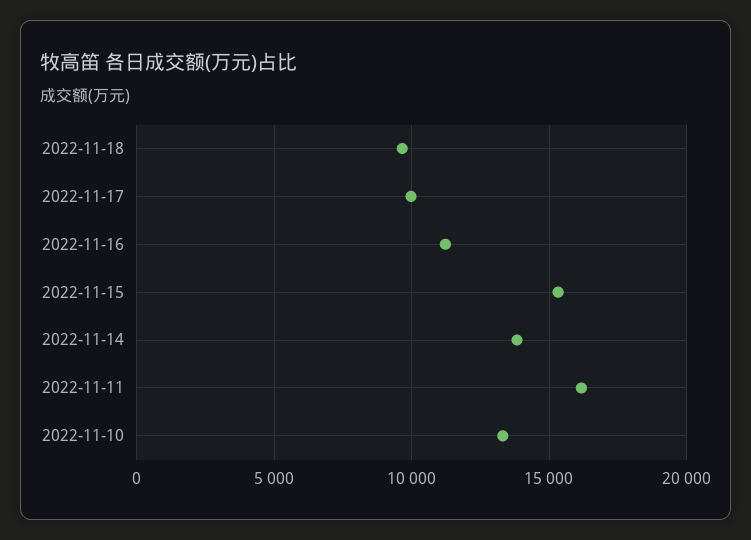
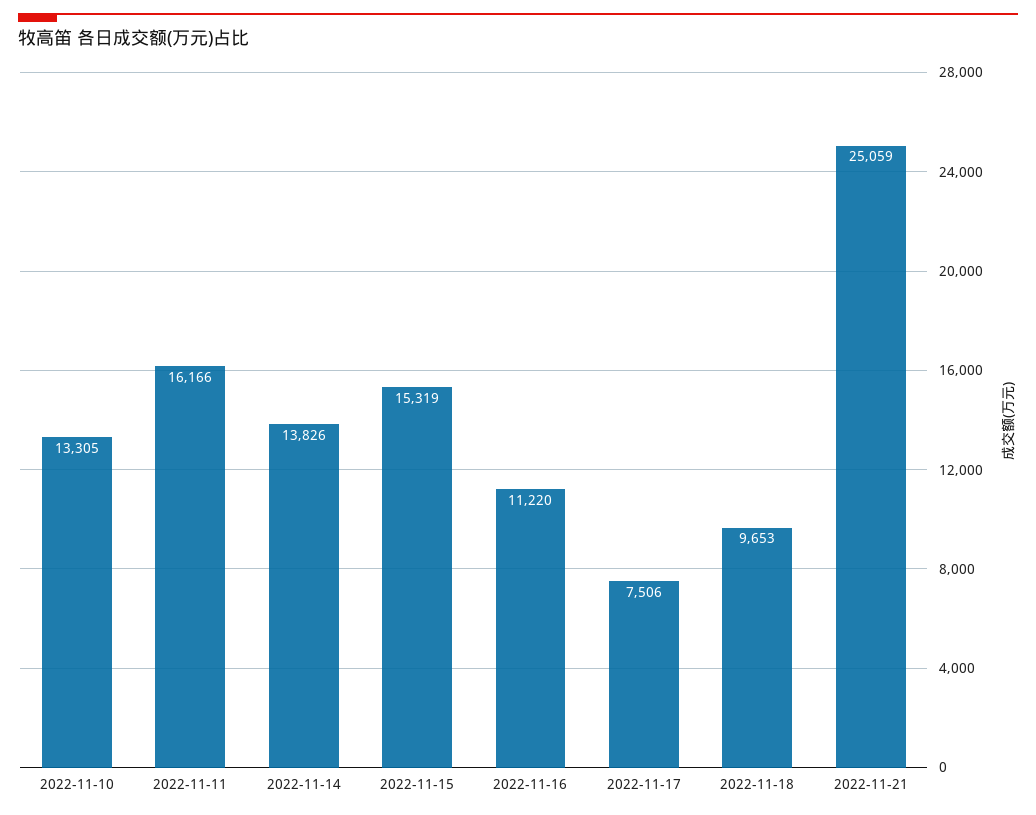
2022-11-17: 10000 -> 7506
2022-11-21: none -> 25059

